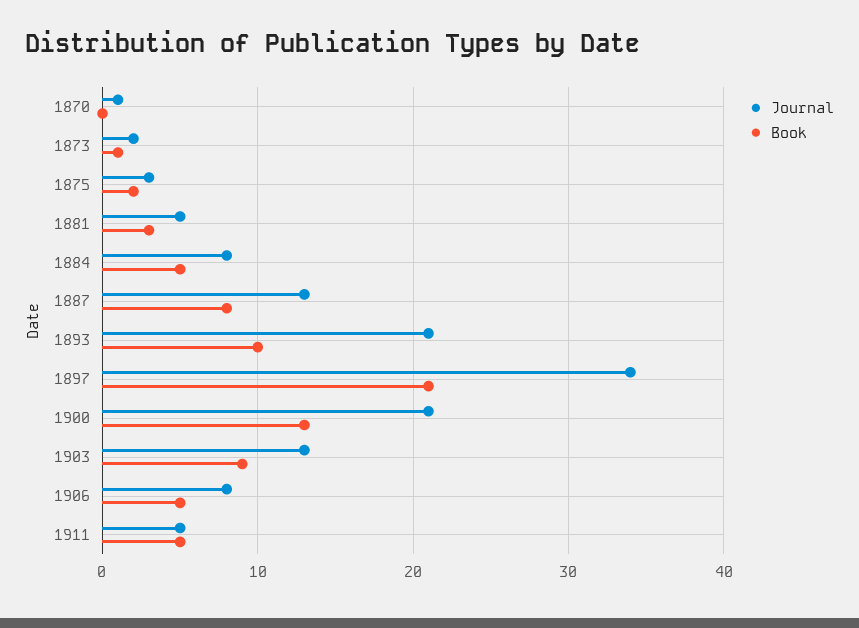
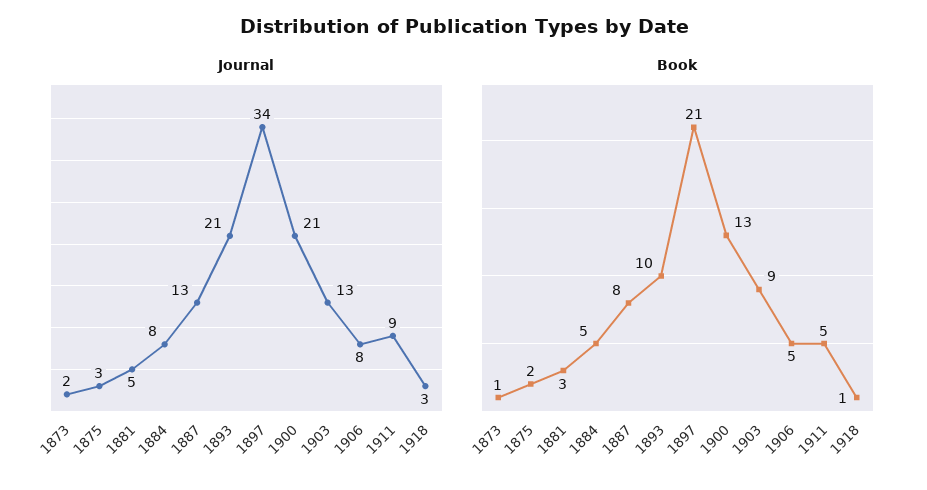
Journal, 1870: 1 -> none
Book, 1870: 0 -> none
Journal, 1911: 5 -> 9
Journal, 1918: none -> 3
Book, 1918: none -> 1

